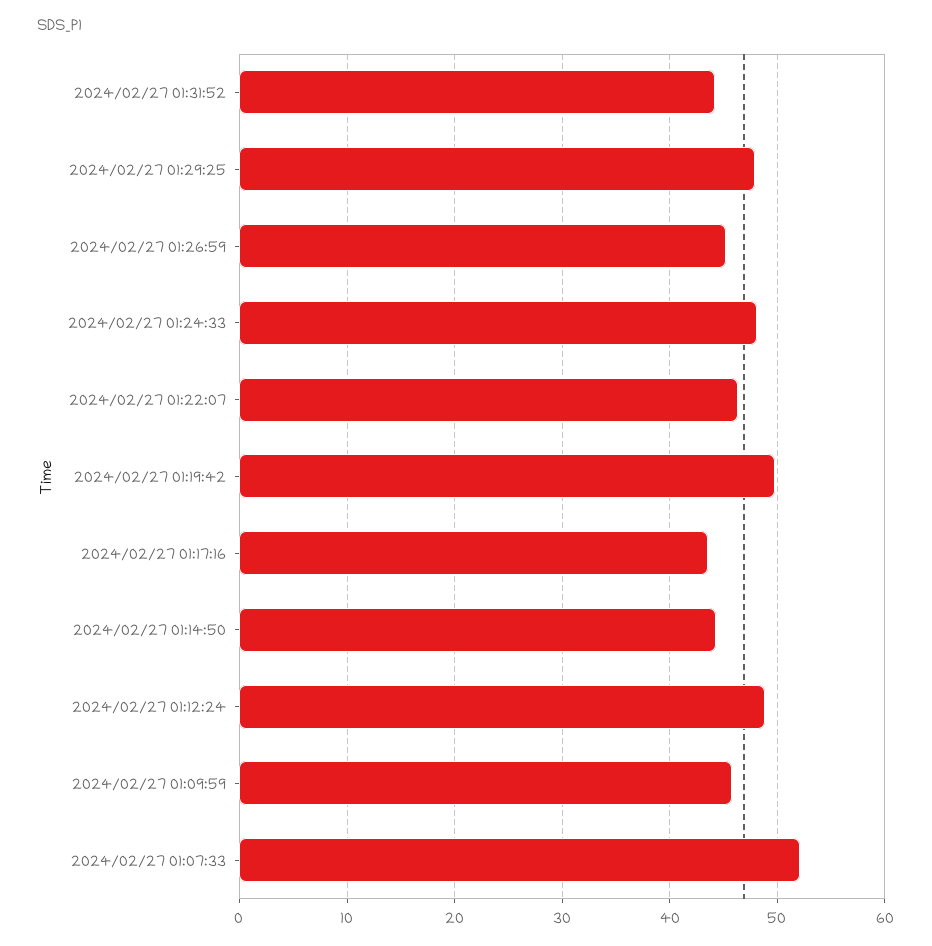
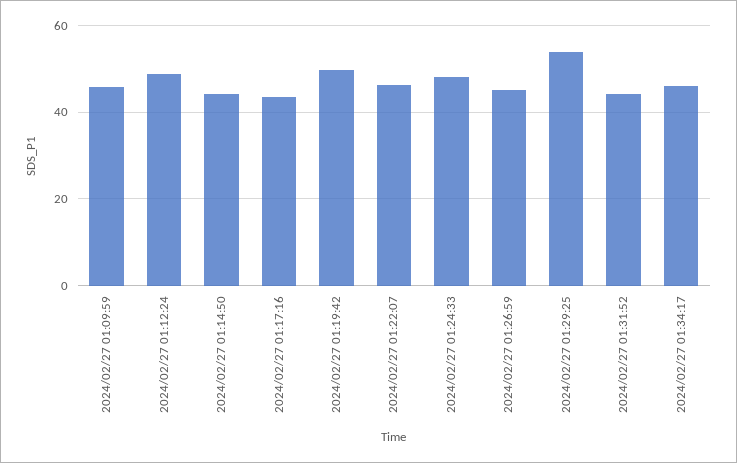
2024/02/27 01:29:25: 48 -> 54
2024/02/27 01:07:33: 52 -> none
2024/02/27 01:34:17: none -> 46

